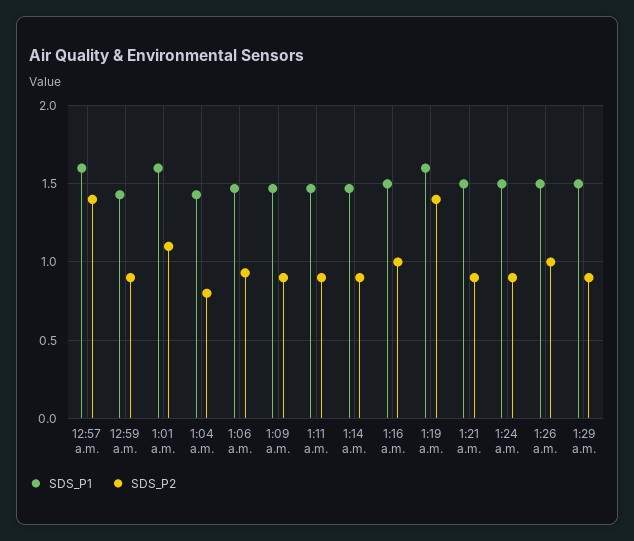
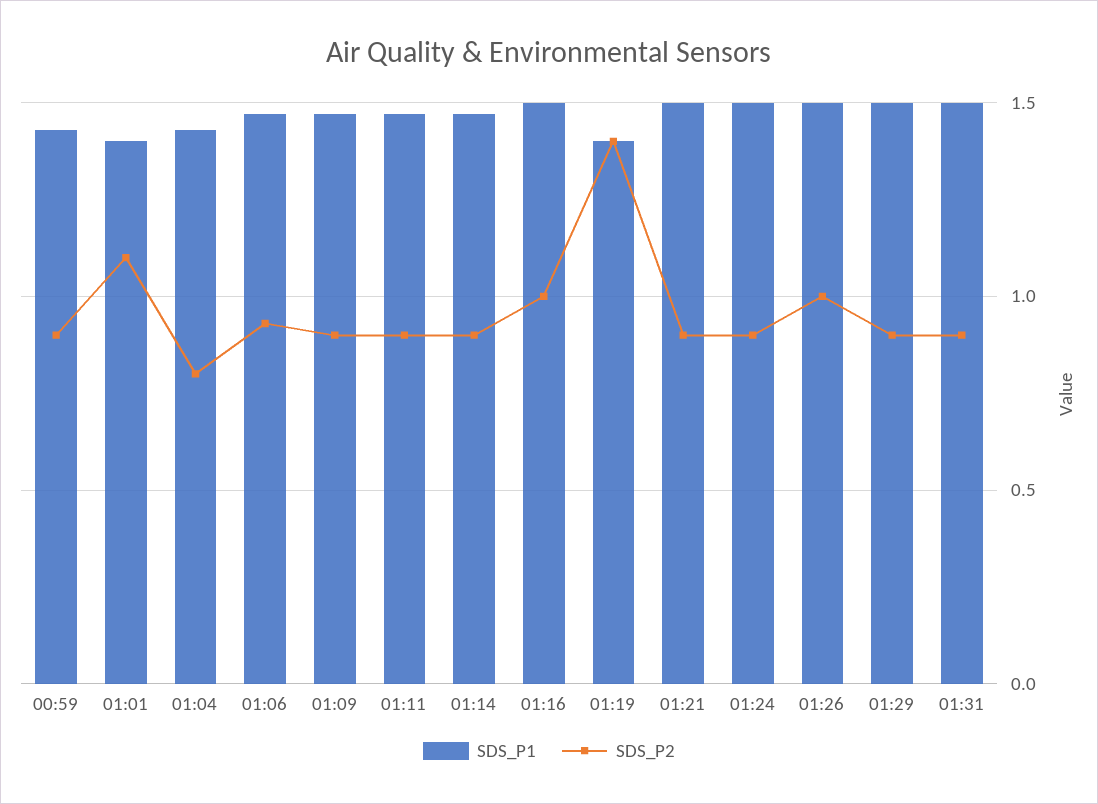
SDS_P1, 12:57 a.m.: 1.6 -> none
SDS_P2, 12:57 a.m.: 1.4 -> none
SDS_P1, 1:01 a.m.: 1.6 -> 1.4
SDS_P1, 1:19 a.m.: 1.6 -> 1.4
SDS_P1, 01:31: none -> 1.5
SDS_P2, 01:31: none -> 0.9

